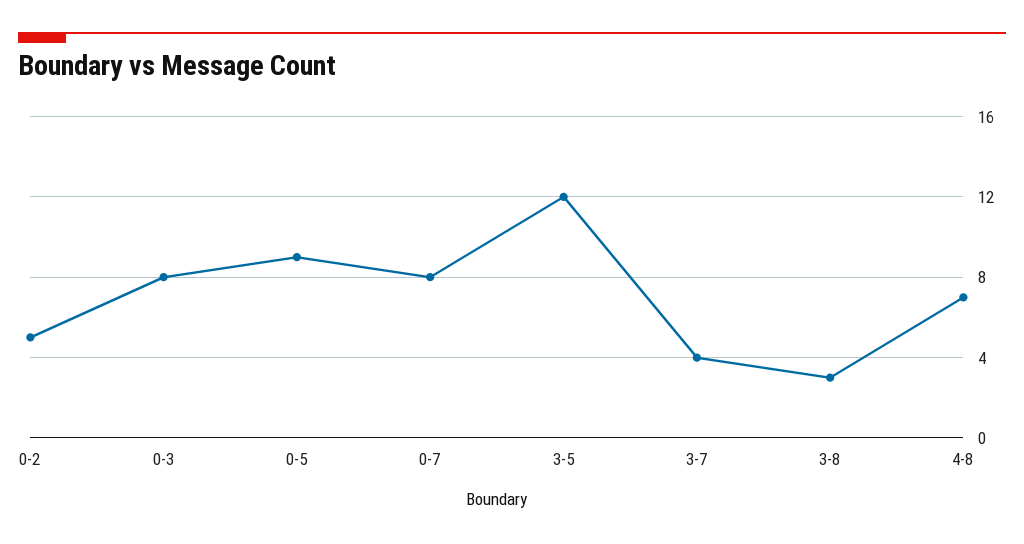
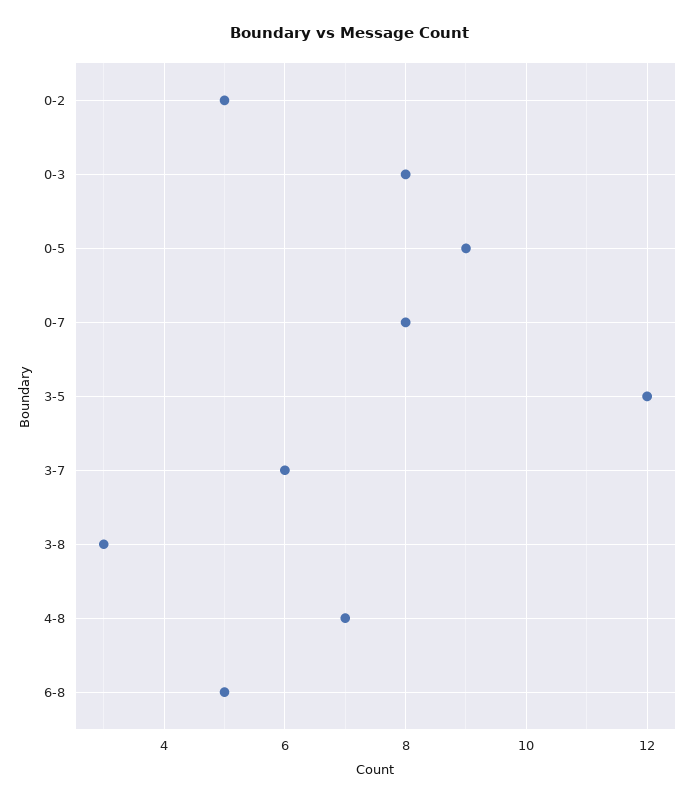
3-7: 4 -> 6
6-8: none -> 5

